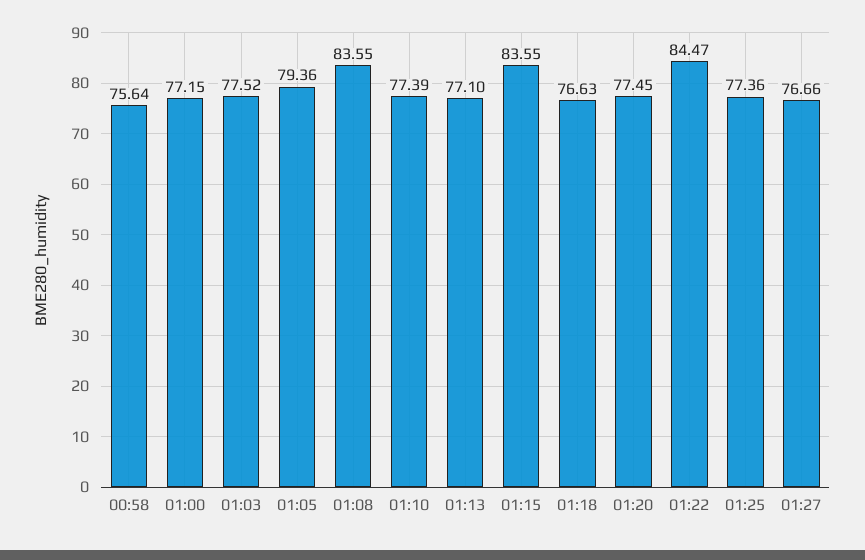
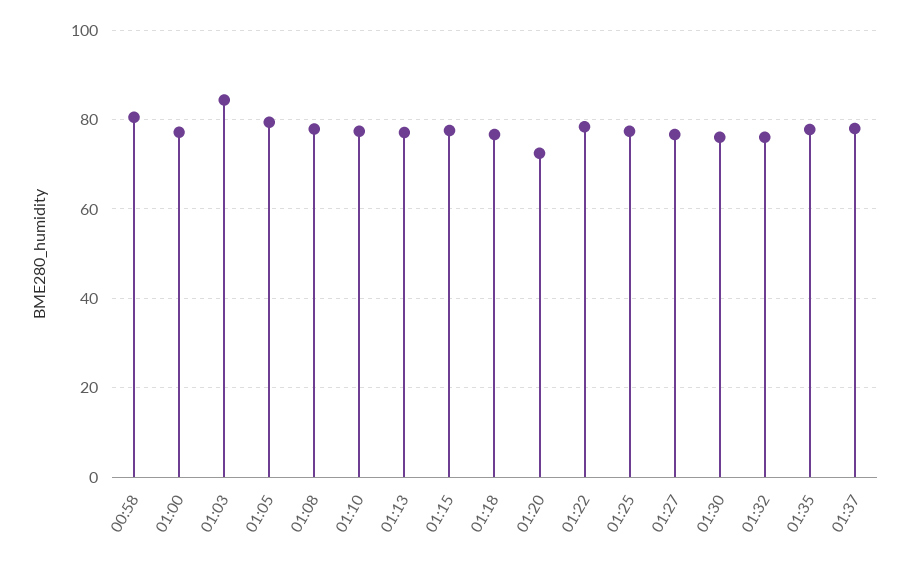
00:58: 75.64 -> 80
01:03: 77.52 -> 84
01:08: 83.55 -> 78
01:15: 83.55 -> 78
01:20: 77.45 -> 72
01:22: 84.47 -> 78
01:30: none -> 76
01:32: none -> 76
01:35: none -> 78
01:37: none -> 78

